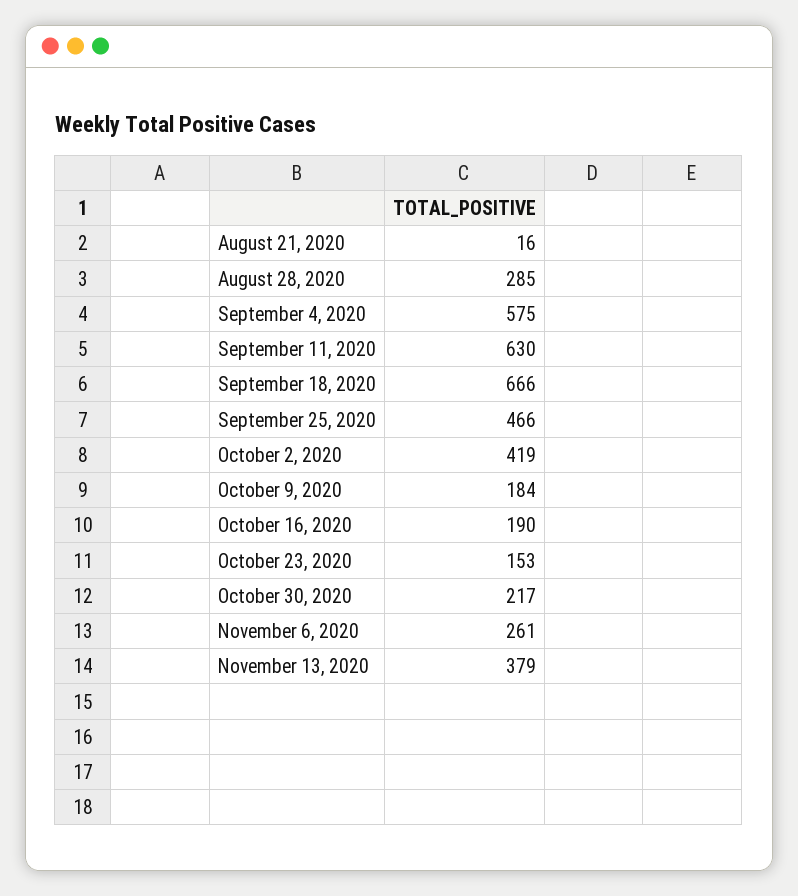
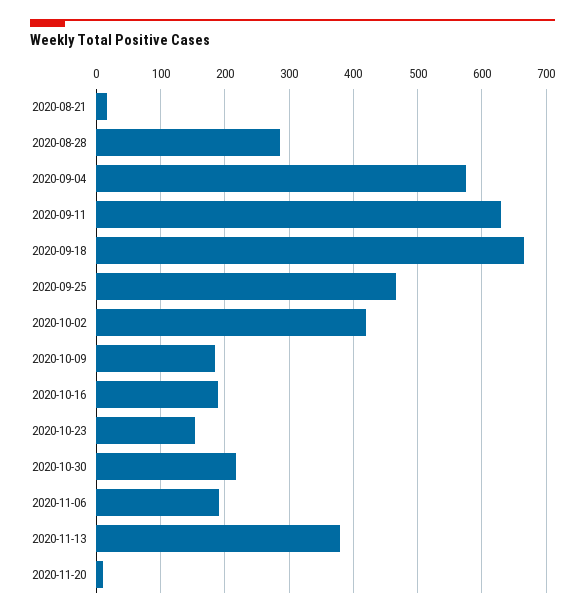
November 6, 2020: 261 -> 190
2020-11-20: none -> 10

